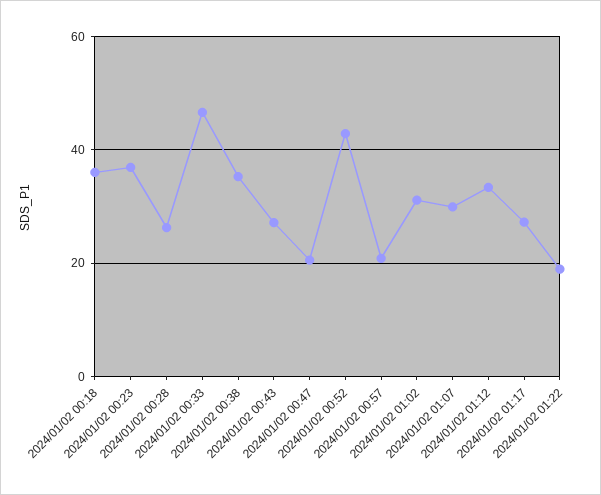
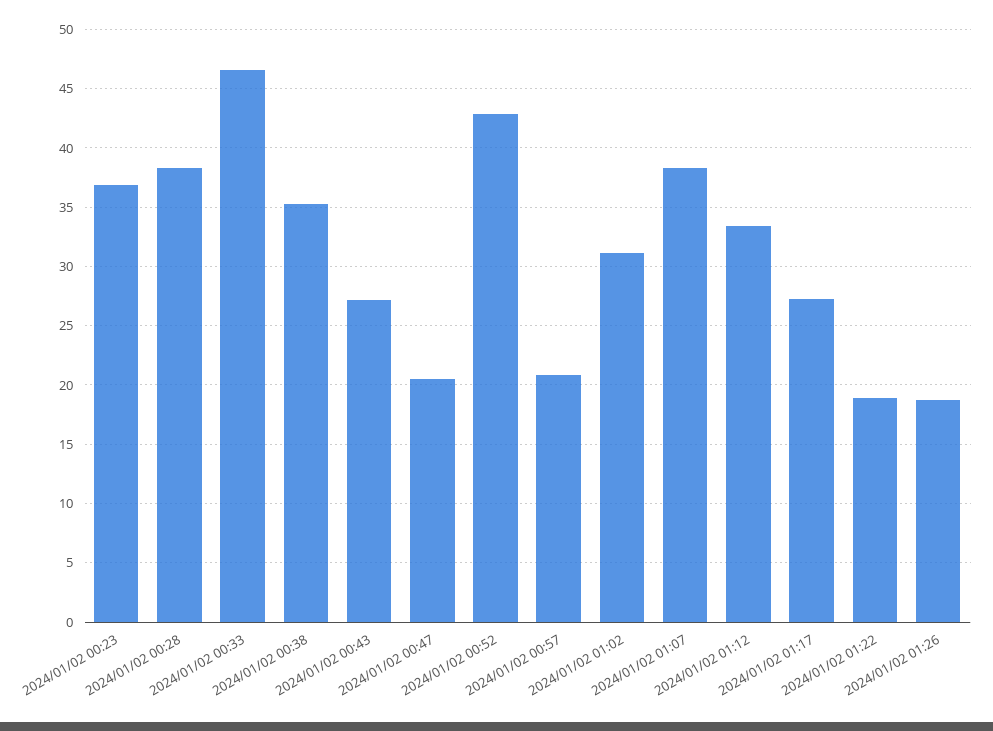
2024/01/02 00:18: 36 -> none
2024/01/02 00:28: 26 -> 38
2024/01/02 01:07: 30 -> 38
2024/01/02 01:26: none -> 19

